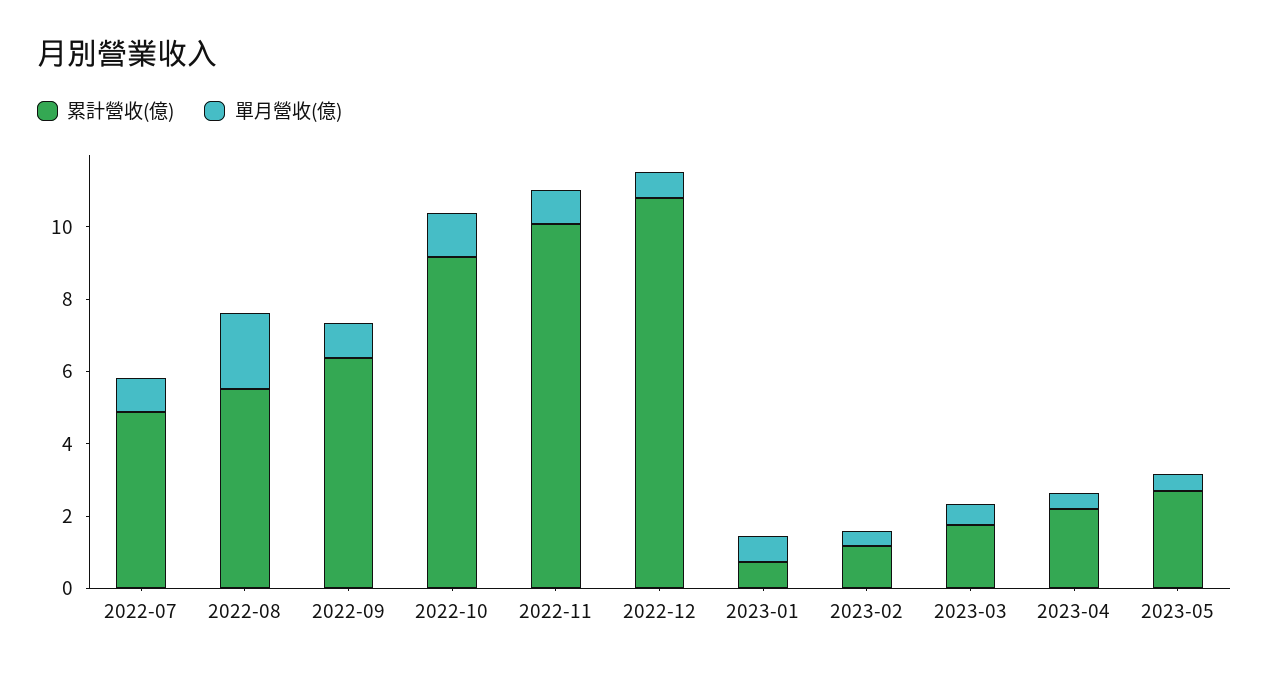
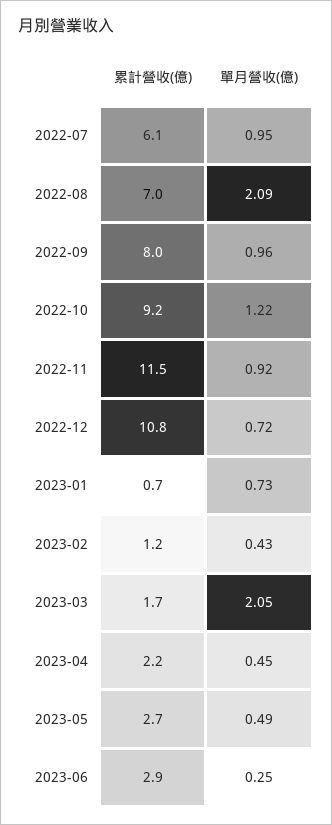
累計營收(億), 2022-07: 5 -> 6.1
累計營收(億), 2022-08: 5.5 -> 7
累計營收(億), 2022-09: 6.5 -> 8
累計營收(億), 2022-11: 10 -> 11.5
單月營收(億), 2023-03: 0.5 -> 2.05
累計營收(億), 2023-06: none -> 2.9
單月營收(億), 2023-06: none -> 0.25

